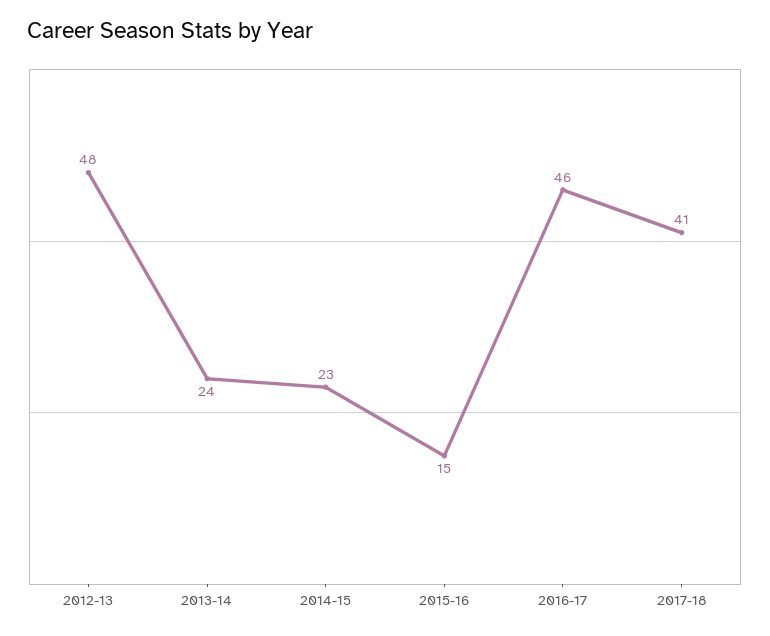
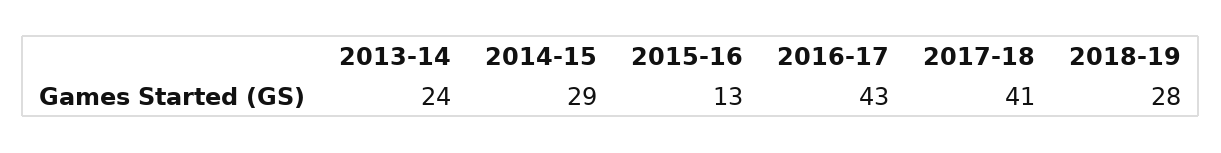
2012-13: 48 -> none
2014-15: 23 -> 29
2015-16: 15 -> 13
2016-17: 46 -> 43
2018-19: none -> 28

